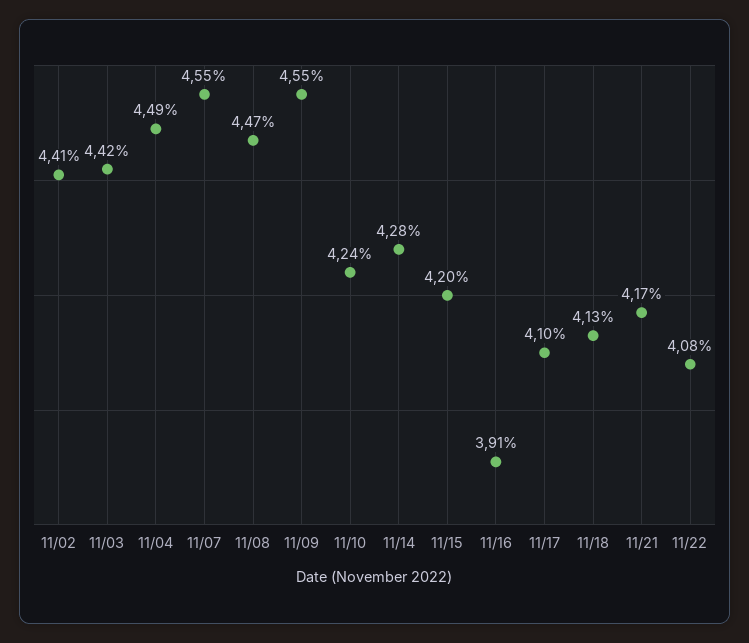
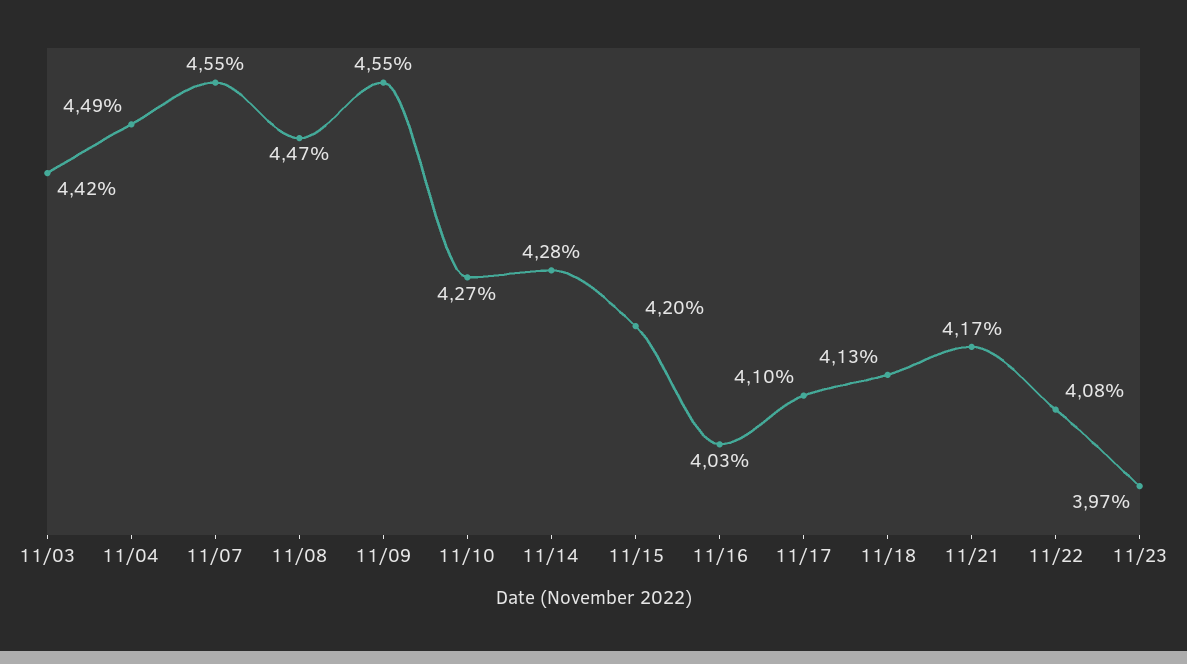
11/02: 4.41 -> none
11/10: 4.24 -> 4.27
11/16: 3.91 -> 4.03
11/23: none -> 3.97

